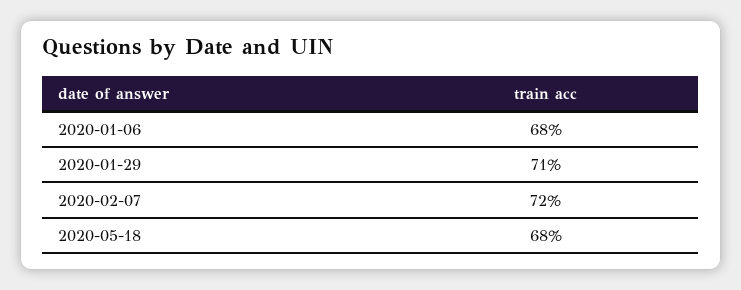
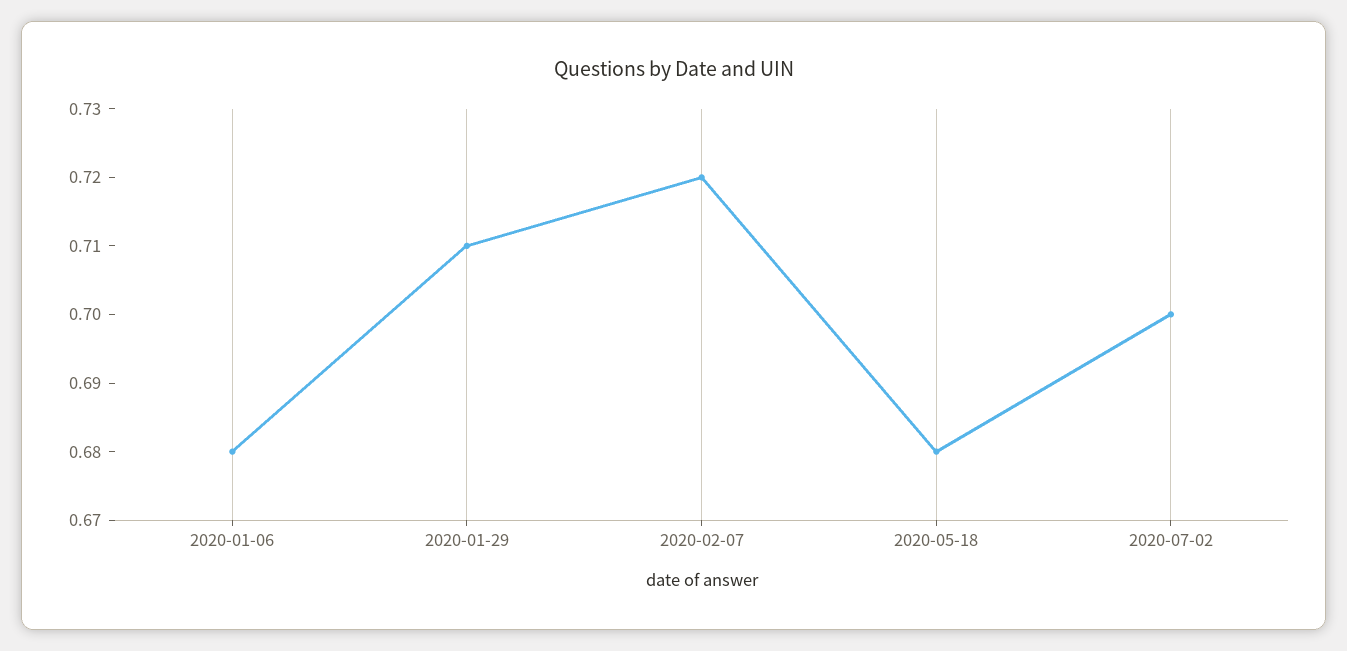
2020-07-02: none -> 0.7

